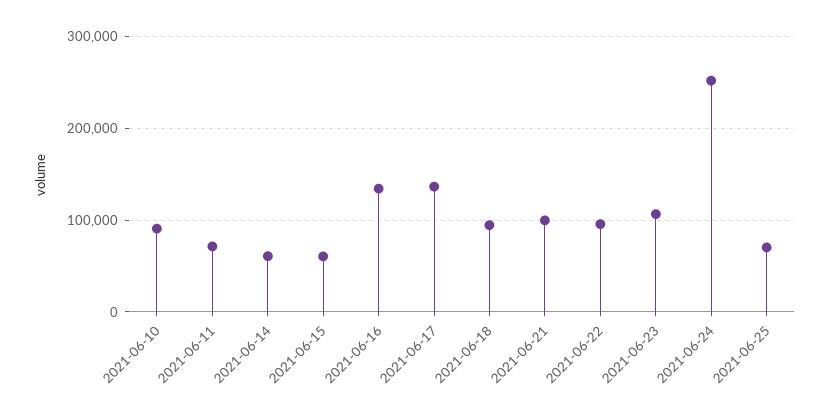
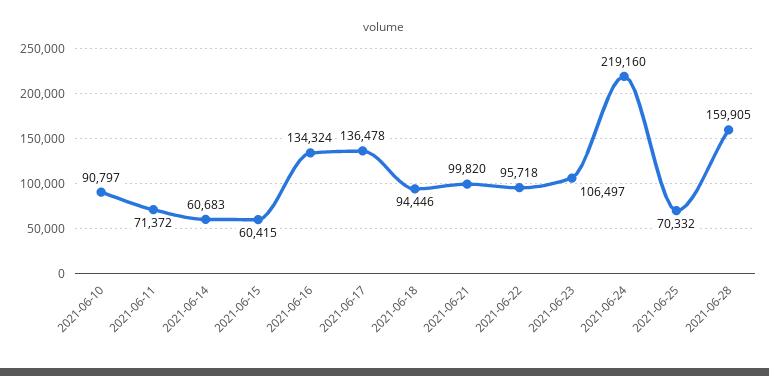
2021-06-24: 250000 -> 219160
2021-06-28: none -> 159905

